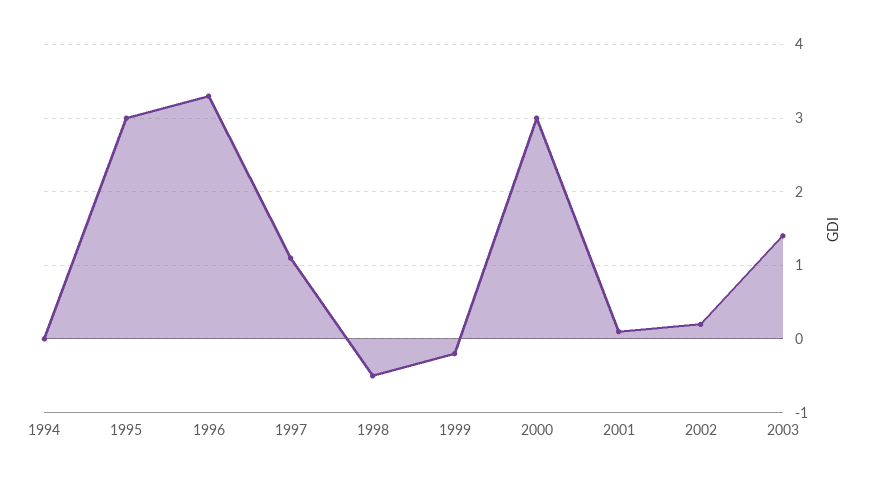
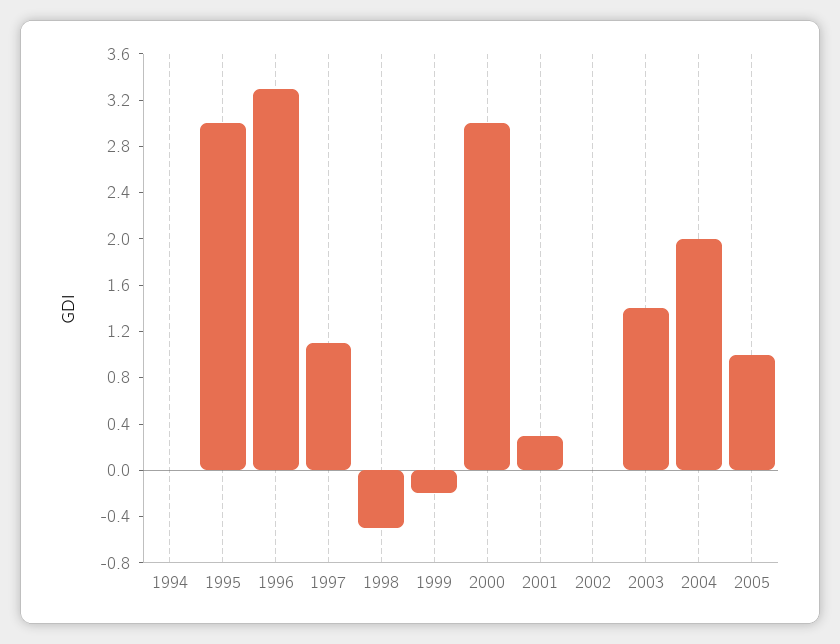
2001: 0.1 -> 0.3
2002: 0.2 -> 0
2004: none -> 2
2005: none -> 1

